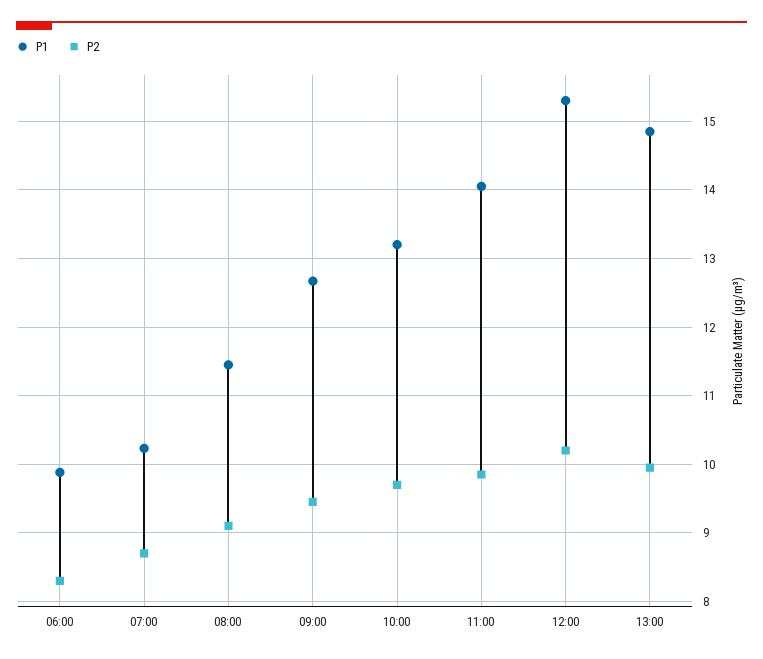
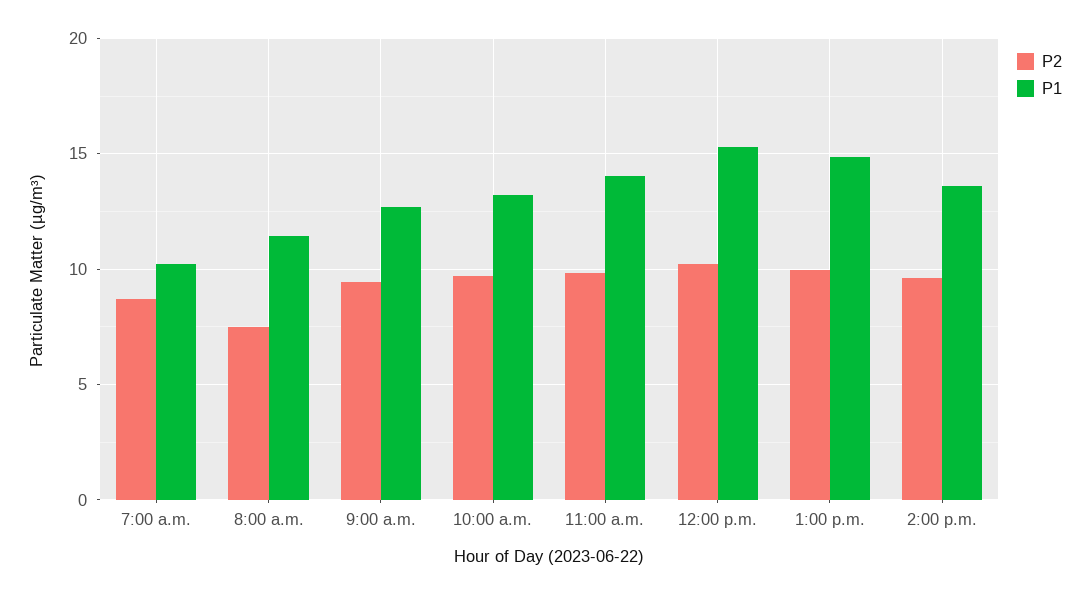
P1, 06:00: 9.9 -> none
P2, 06:00: 8.3 -> none
P2, 08:00: 9.1 -> 7.5
P2, 2:00 p.m.: none -> 9.5
P1, 2:00 p.m.: none -> 13.5

